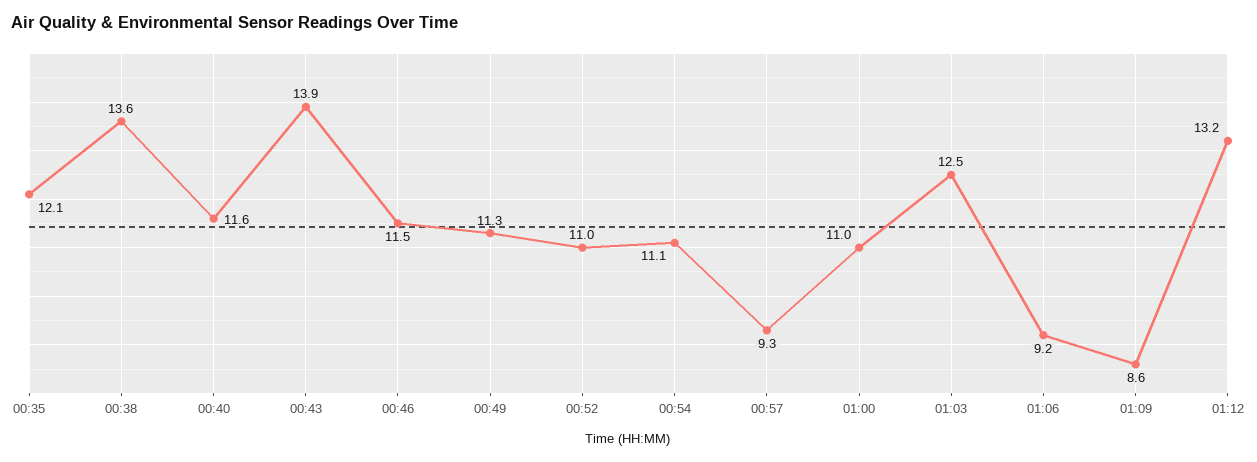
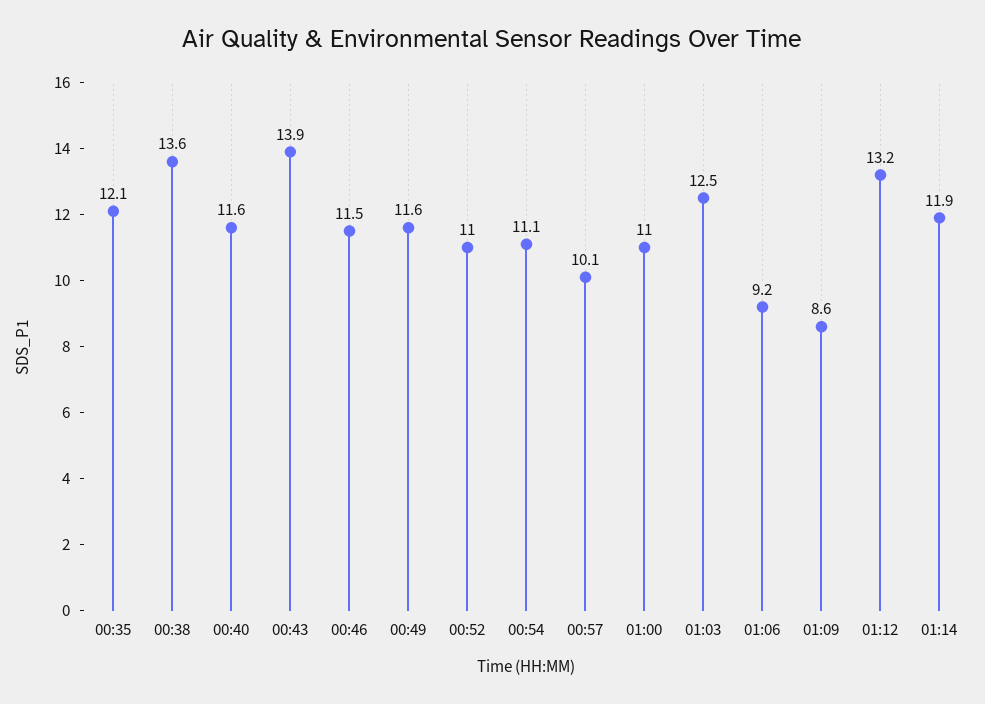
00:49: 11.3 -> 11.6
00:57: 9.3 -> 10.1
01:14: none -> 11.9

